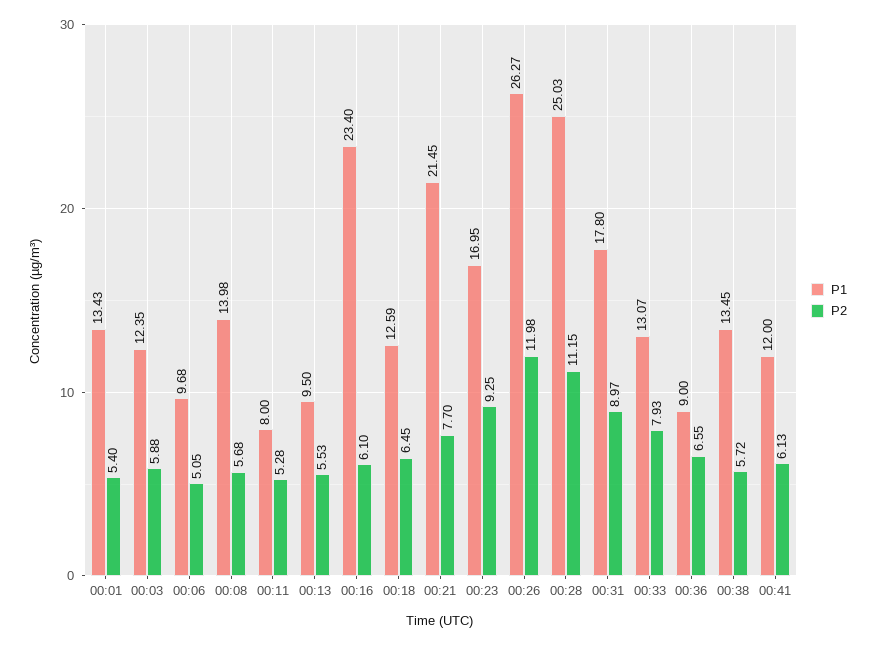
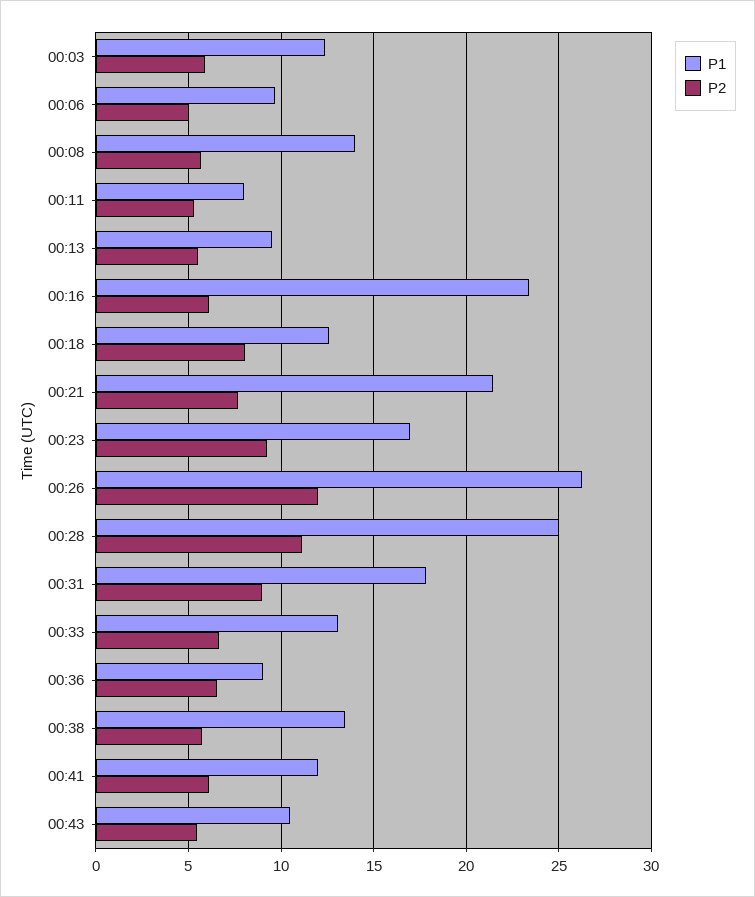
P1, 00:01: 13.43 -> none
P2, 00:01: 5.4 -> none
P2, 00:18: 6.45 -> 8
P2, 00:33: 7.93 -> 6.5
P1, 00:43: none -> 10.5
P2, 00:43: none -> 5.5

